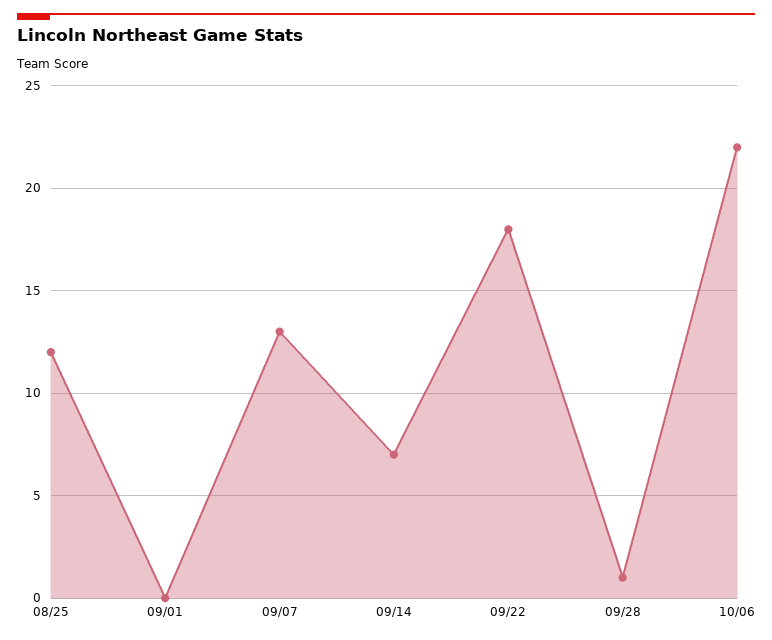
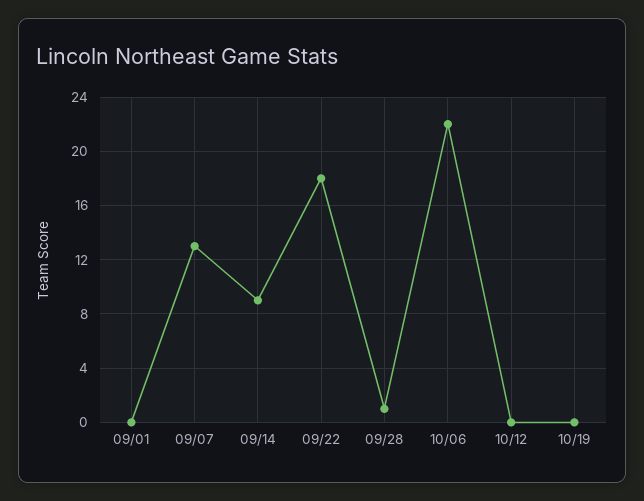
08/25: 12 -> none
09/14: 7 -> 9
10/12: none -> 0
10/19: none -> 0

